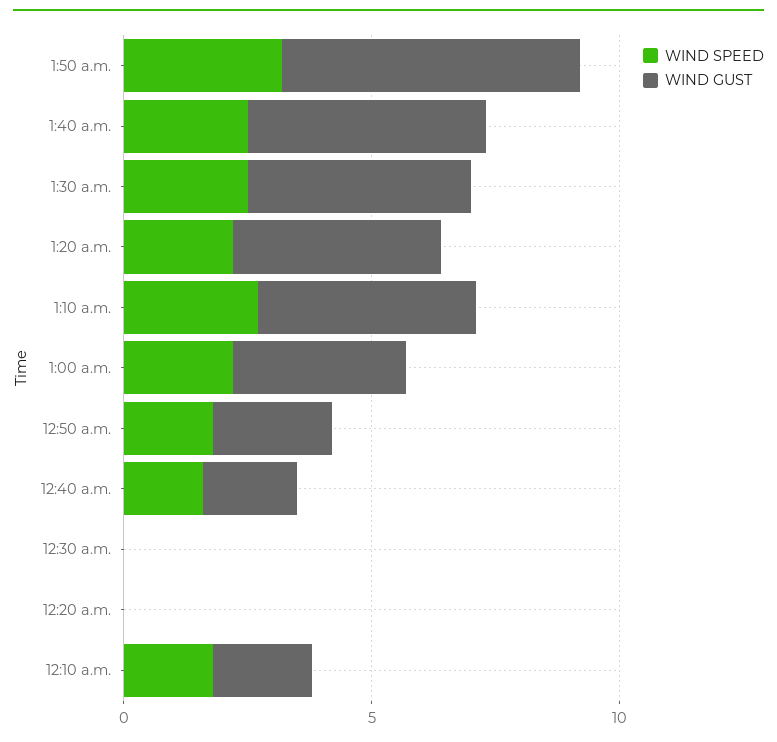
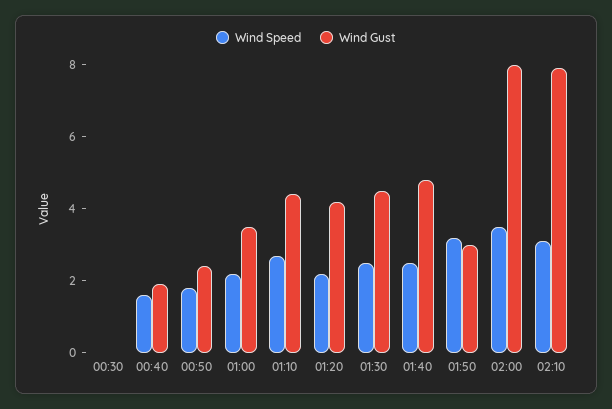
WIND GUST, 1:50 a.m.: 6 -> 3
WIND SPEED, 12:20 a.m.: 0 -> none
WIND GUST, 12:20 a.m.: 0 -> none
WIND SPEED, 12:10 a.m.: 2 -> none
WIND GUST, 12:10 a.m.: 2 -> none
WIND SPEED, 02:00: none -> 3.5
WIND GUST, 02:00: none -> 8
WIND SPEED, 02:10: none -> 3
WIND GUST, 02:10: none -> 8

